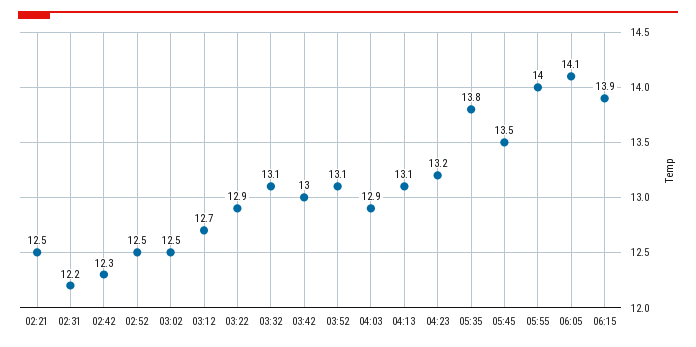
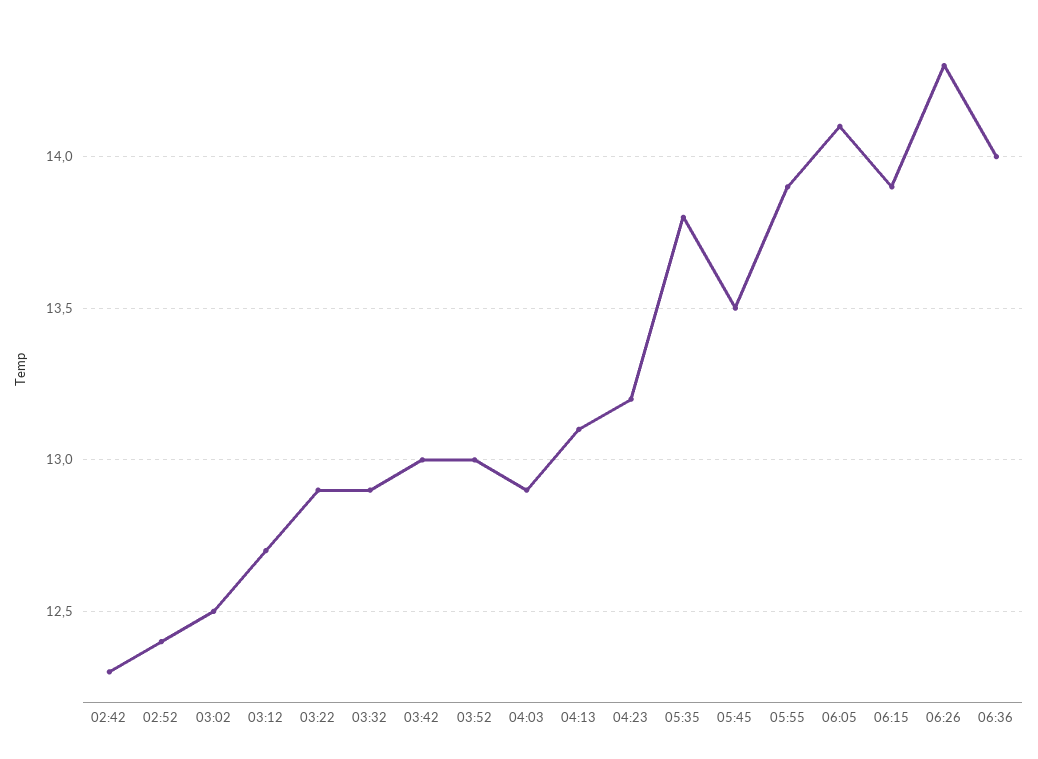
02:21: 12.5 -> none
02:31: 12.2 -> none
02:52: 12.5 -> 12.4
03:32: 13.1 -> 12.9
03:52: 13.1 -> 13
05:55: 14 -> 13.9
06:26: none -> 14.3
06:36: none -> 14

